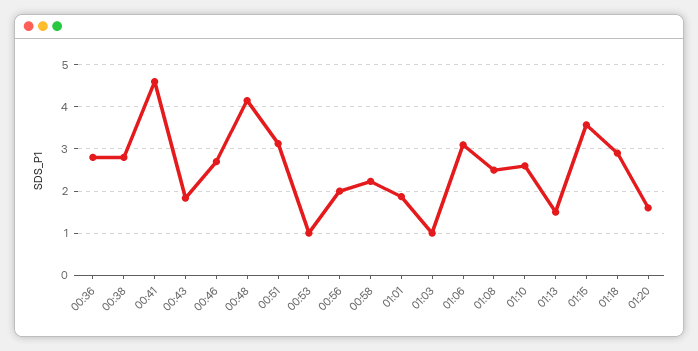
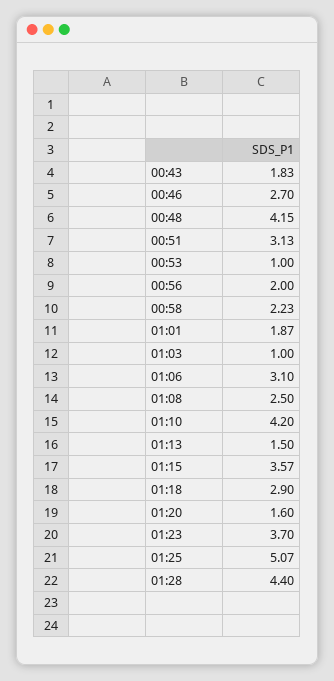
00:36: 2.8 -> none
00:38: 2.8 -> none
00:41: 4.6 -> none
01:10: 2.6 -> 4.2
01:23: none -> 3.7
01:25: none -> 5.07
01:28: none -> 4.4

